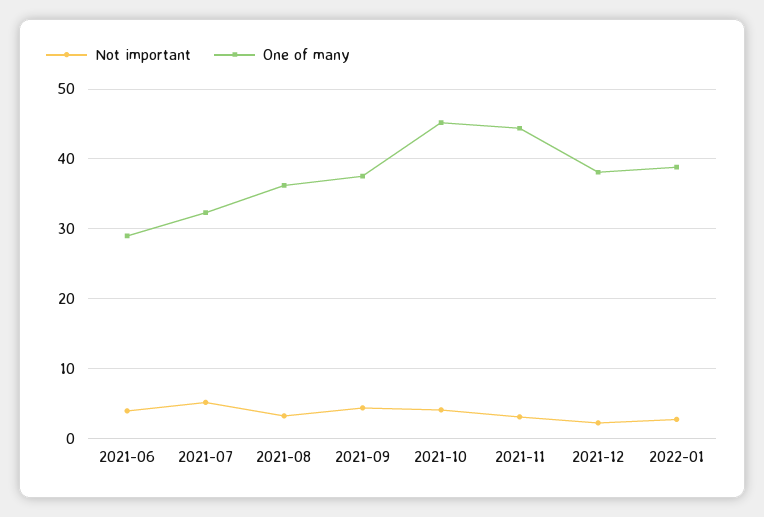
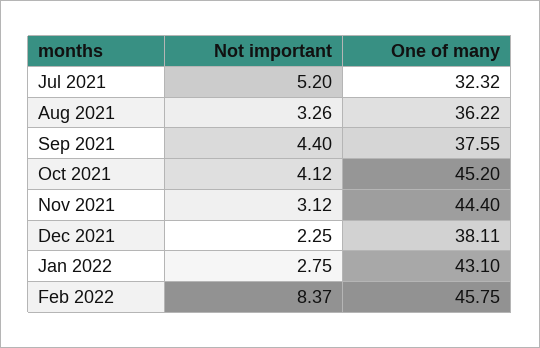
Not important, 2021-06: 4 -> none
One of many, 2021-06: 29 -> none
One of many, 2022-01: 39 -> 43.1
Not important, Feb 2022: none -> 8.37
One of many, Feb 2022: none -> 45.75

